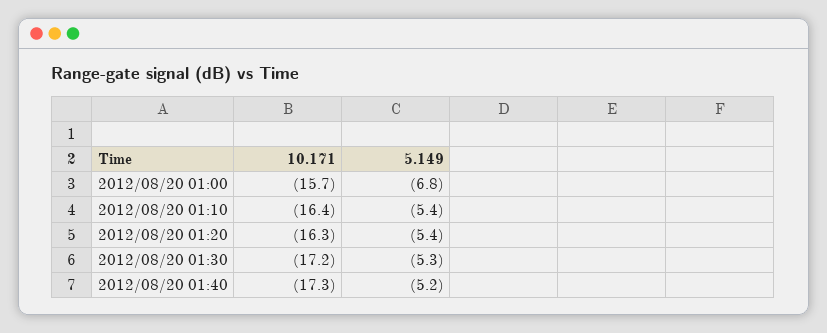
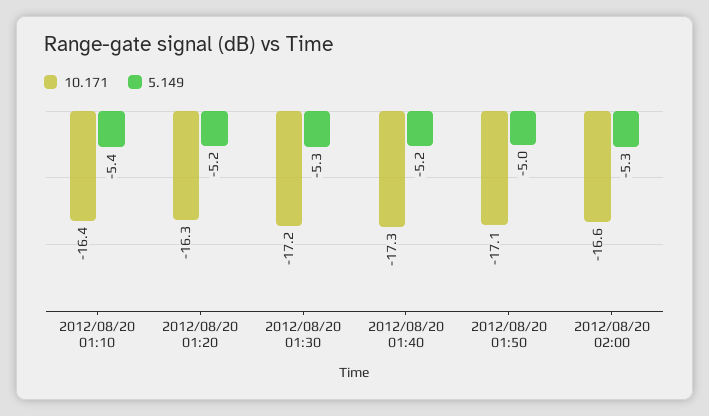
10.171, 2012/08/20 01:00: -15.7 -> none
5.149, 2012/08/20 01:00: -6.8 -> none
5.149, 2012/08/20 01:20: -5.4 -> -5.2
10.171, 2012/08/20 01:50: none -> -17.1
5.149, 2012/08/20 01:50: none -> -5
10.171, 2012/08/20 02:00: none -> -16.6
5.149, 2012/08/20 02:00: none -> -5.3

